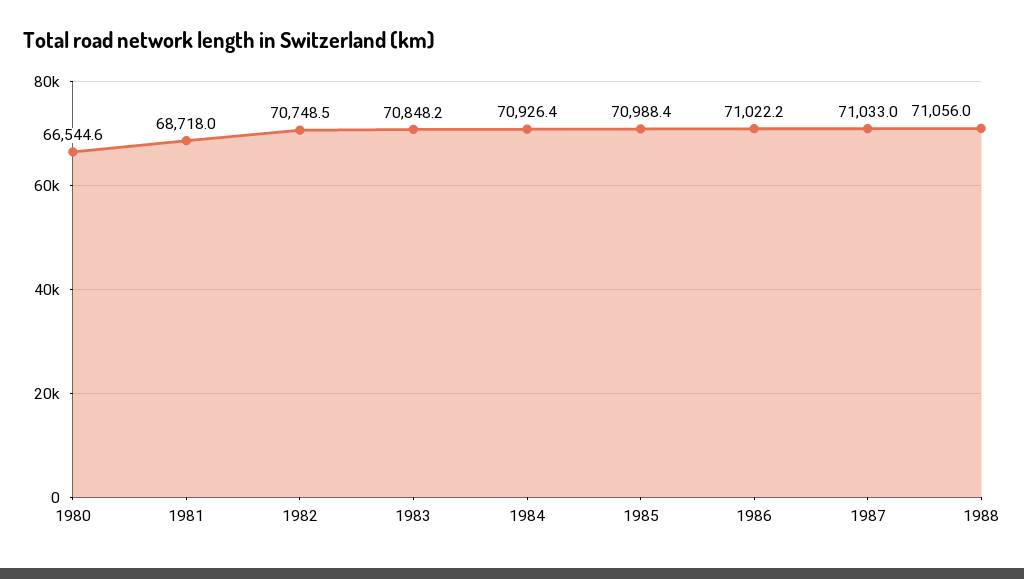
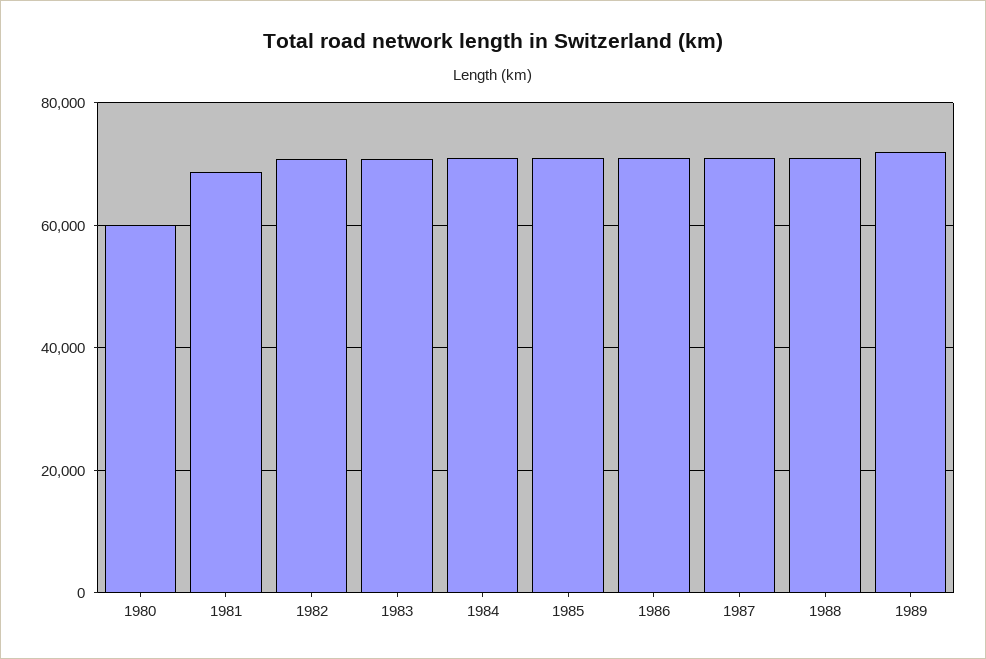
1980: 66544.6 -> 60000
1989: none -> 72000

